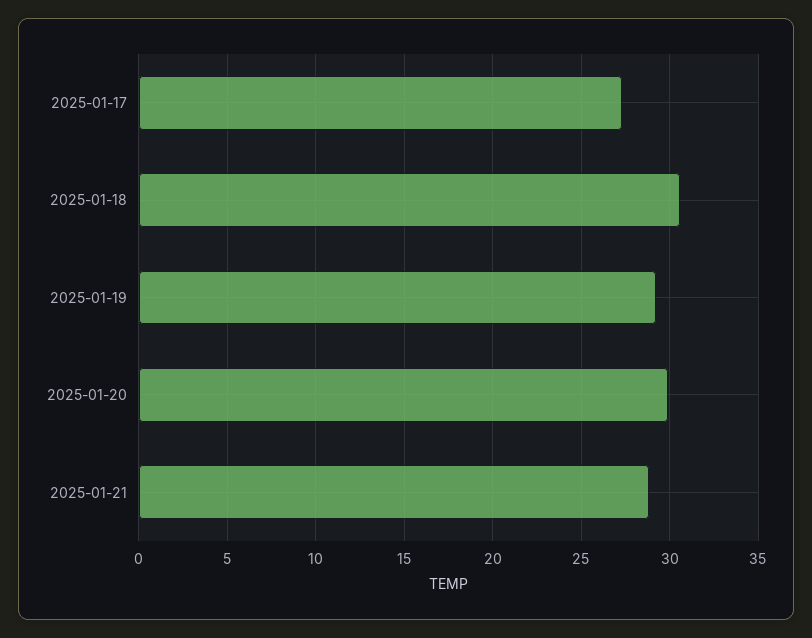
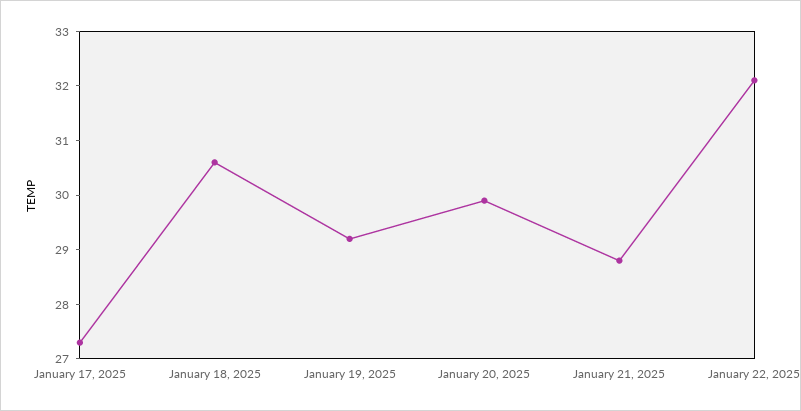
January 22, 2025: none -> 32

